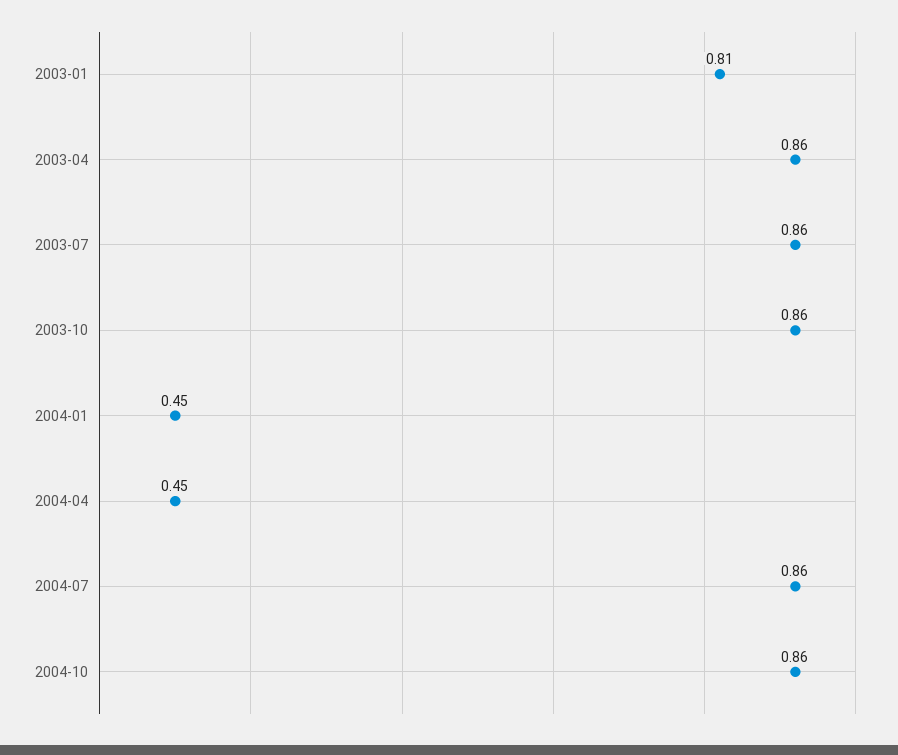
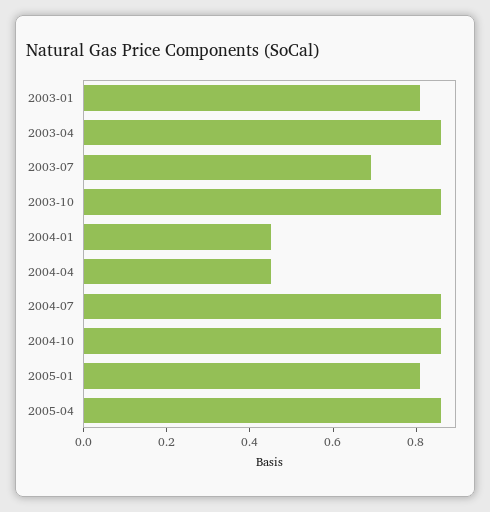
2003-07: 0.86 -> 0.7
2005-01: none -> 0.8
2005-04: none -> 0.85

